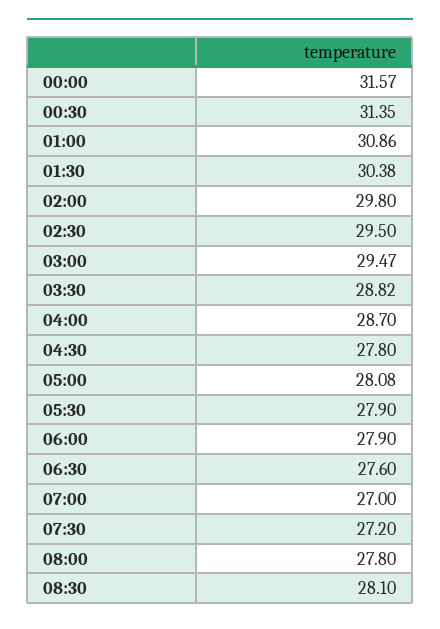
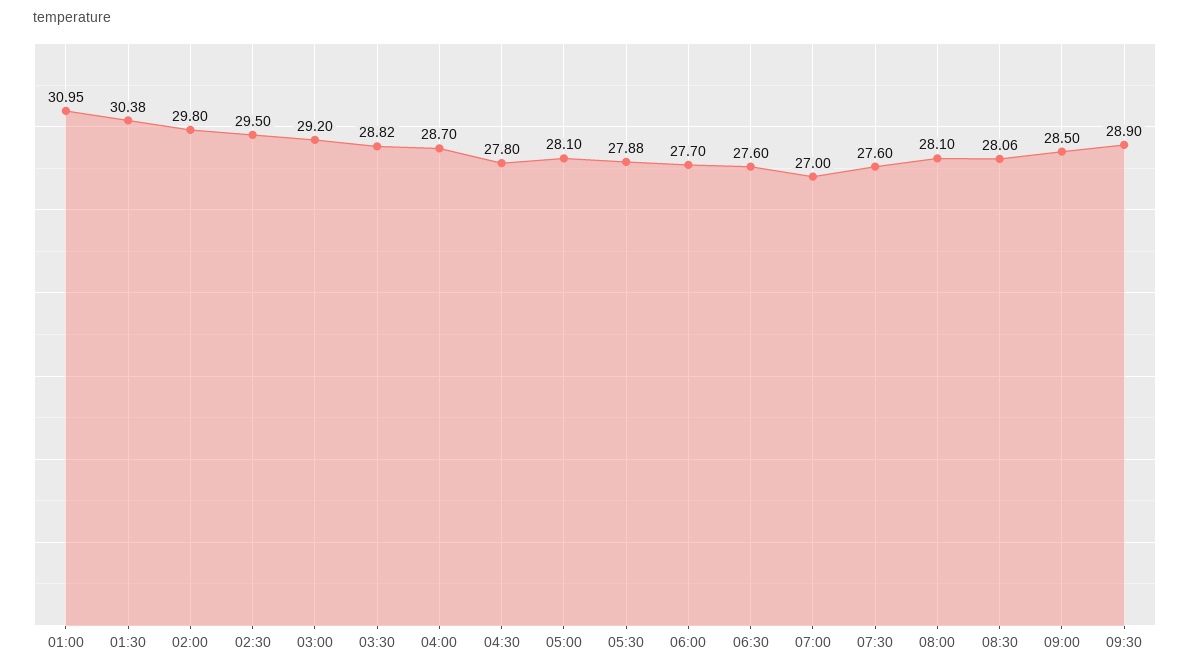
00:00: 31.57 -> none
00:30: 31.35 -> none
01:00: 30.86 -> 30.95
03:00: 29.47 -> 29.2
05:00: 28.08 -> 28.1
05:30: 27.9 -> 27.88
06:00: 27.9 -> 27.7
07:30: 27.2 -> 27.6
08:00: 27.8 -> 28.1
08:30: 28.1 -> 28.06
09:00: none -> 28.5
09:30: none -> 28.9

